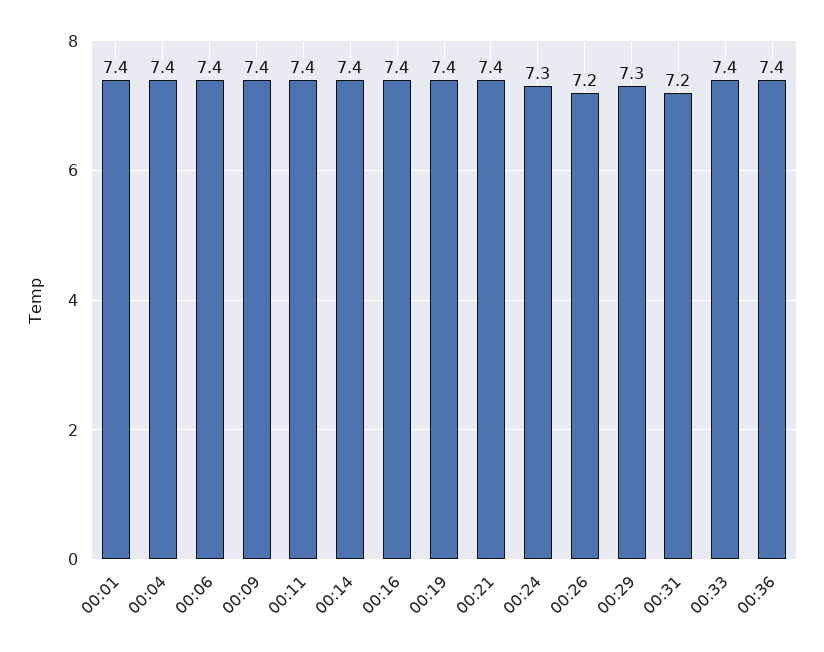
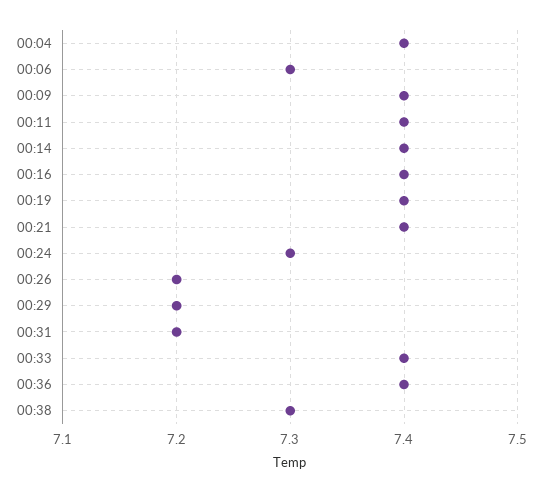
00:01: 7.4 -> none
00:06: 7.4 -> 7.3
00:29: 7.3 -> 7.2
00:38: none -> 7.3

